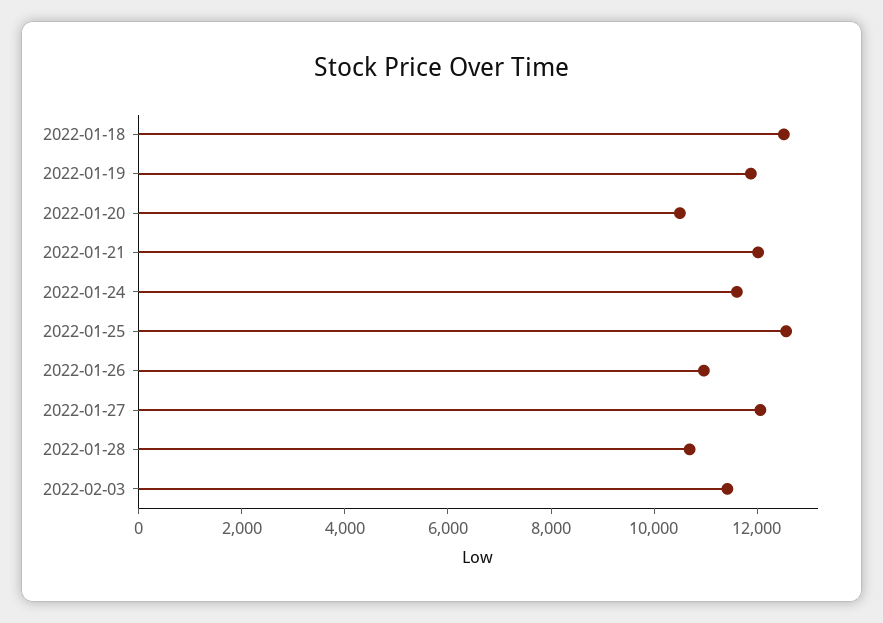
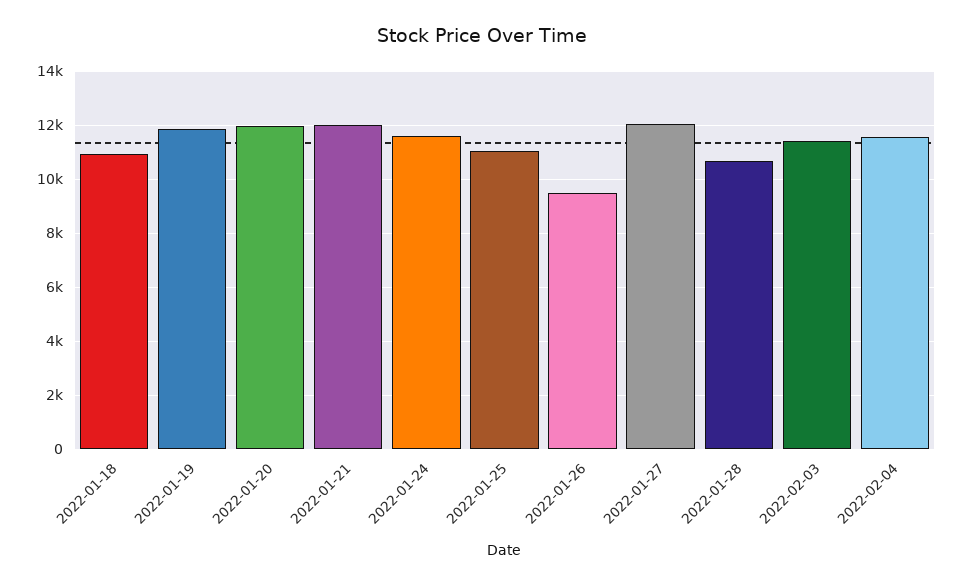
2022-01-18: 12500 -> 11000
2022-01-20: 10500 -> 12000
2022-01-25: 12500 -> 11000
2022-01-26: 11000 -> 9500
2022-02-04: none -> 11500

